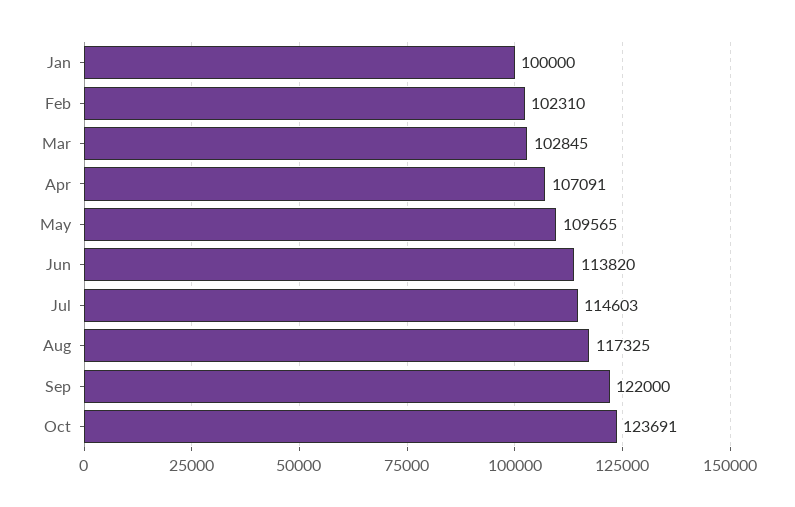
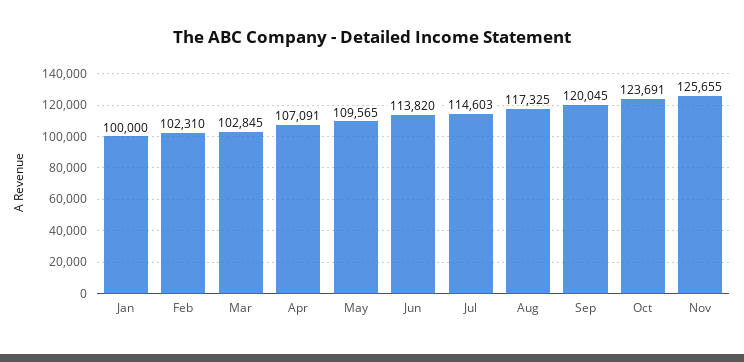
Sep: 122000 -> 120045
Nov: none -> 125655

